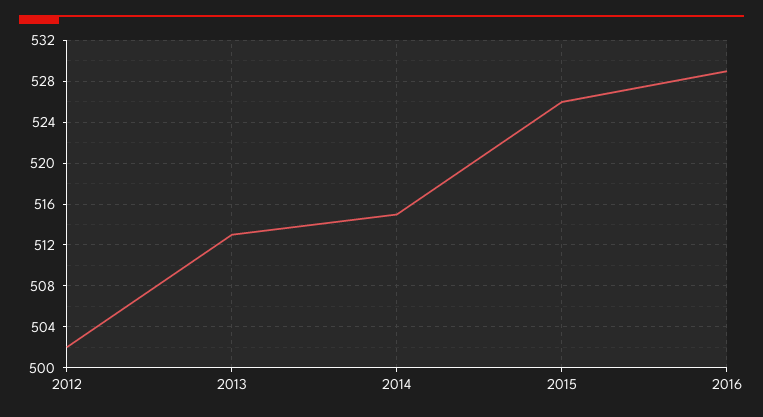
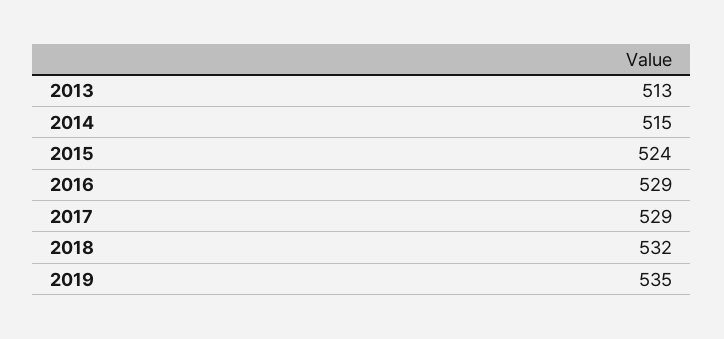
2012: 502 -> none
2015: 526 -> 524
2017: none -> 529
2018: none -> 532
2019: none -> 535

